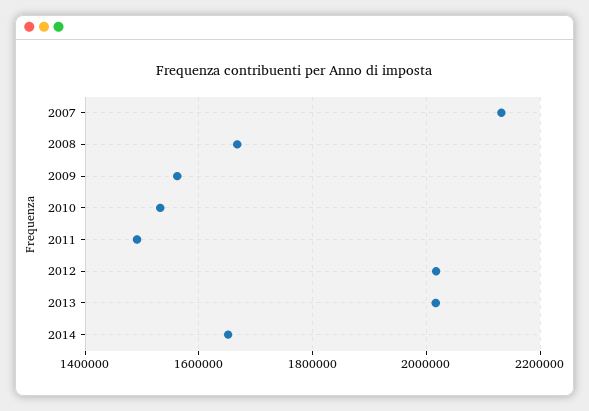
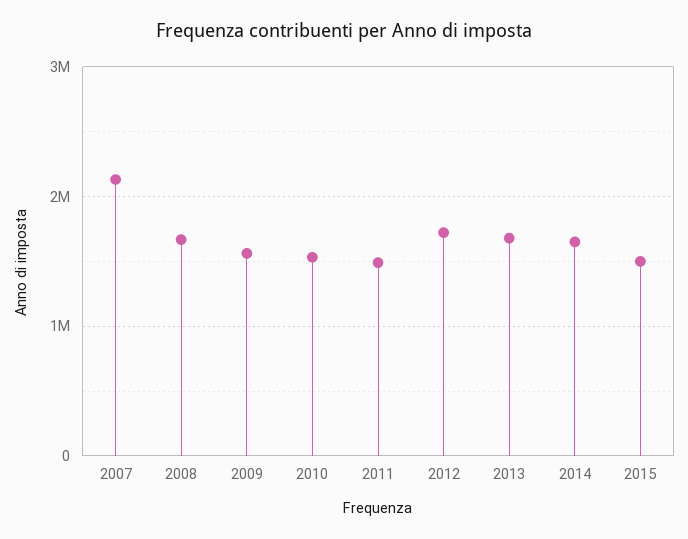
2012: 2020000 -> 1700000
2013: 2020000 -> 1700000
2015: none -> 1500000

